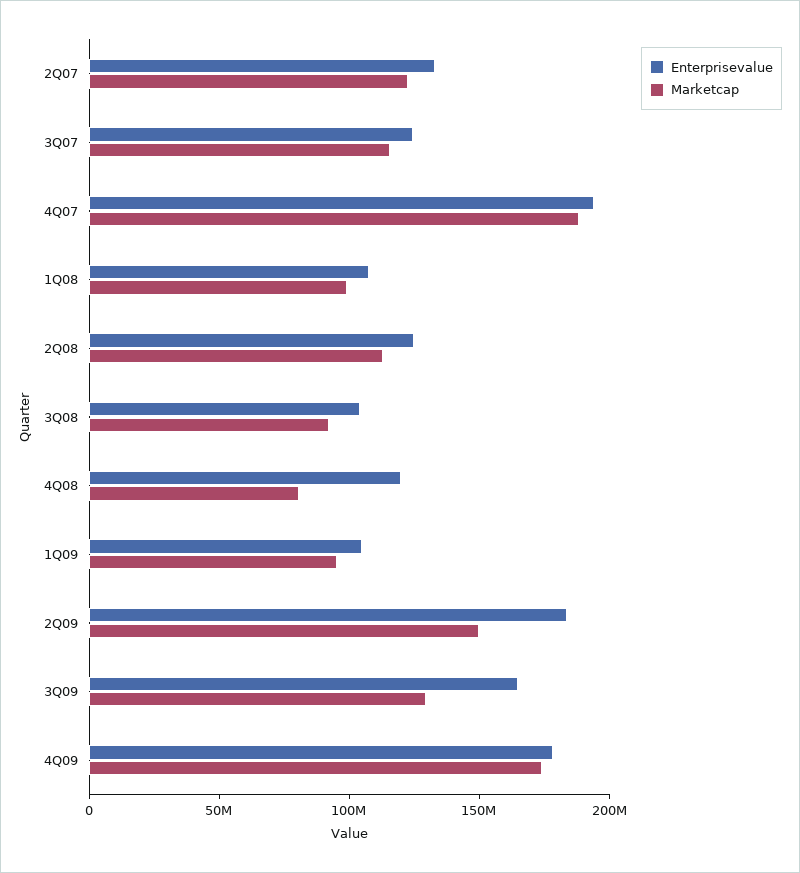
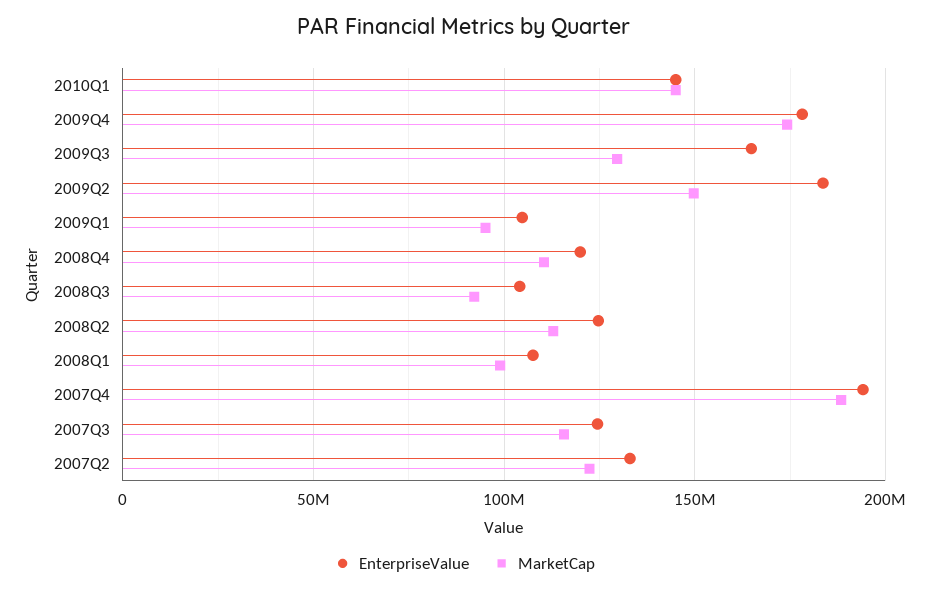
Marketcap, 4Q08: 80000000 -> 110000000
Enterprisevalue, 2010Q1: none -> 145000000
Marketcap, 2010Q1: none -> 145000000

